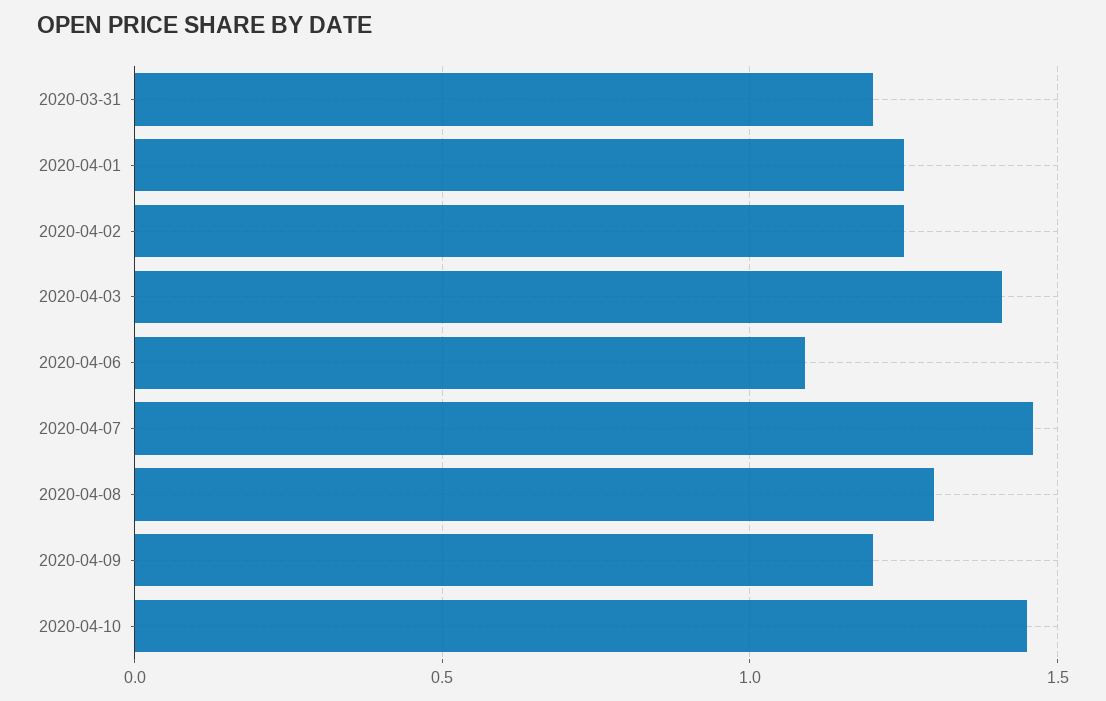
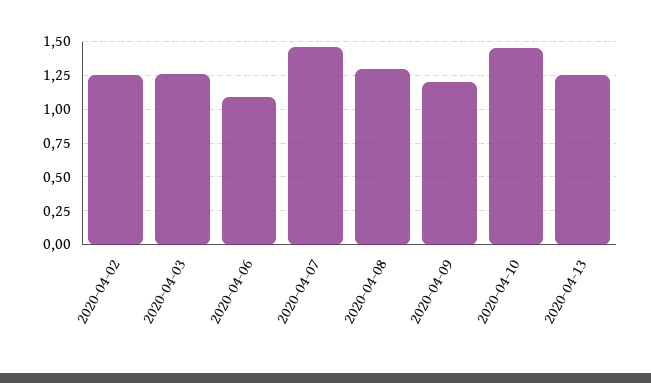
2020-03-31: 1.2 -> none
2020-04-01: 1.25 -> none
2020-04-03: 1.4 -> 1.25
2020-04-13: none -> 1.25

